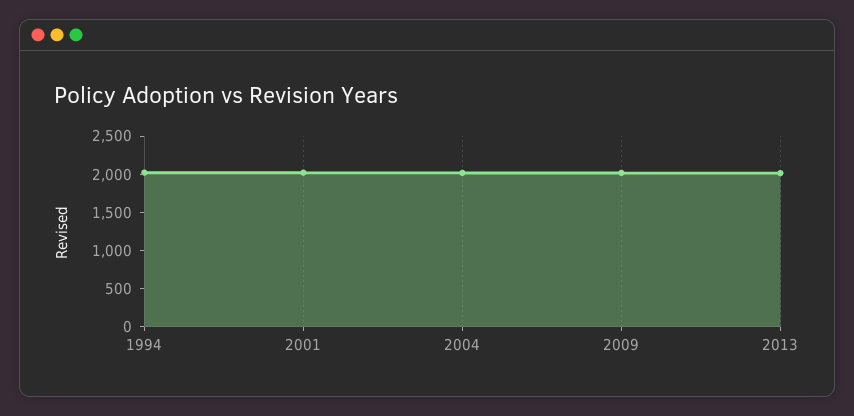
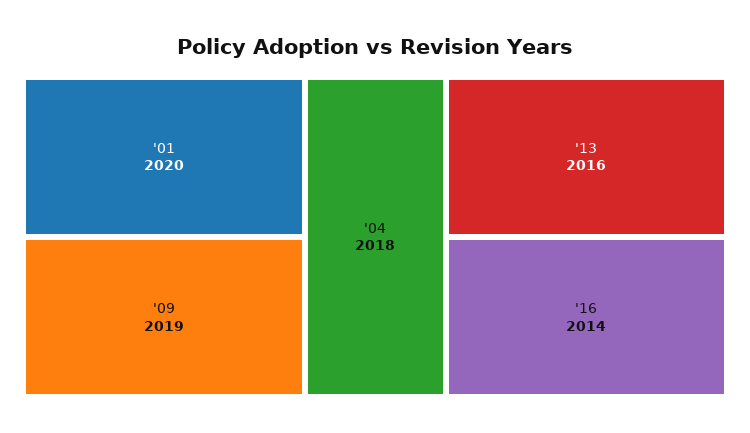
1994: 2000 -> none
'16: none -> 2014

